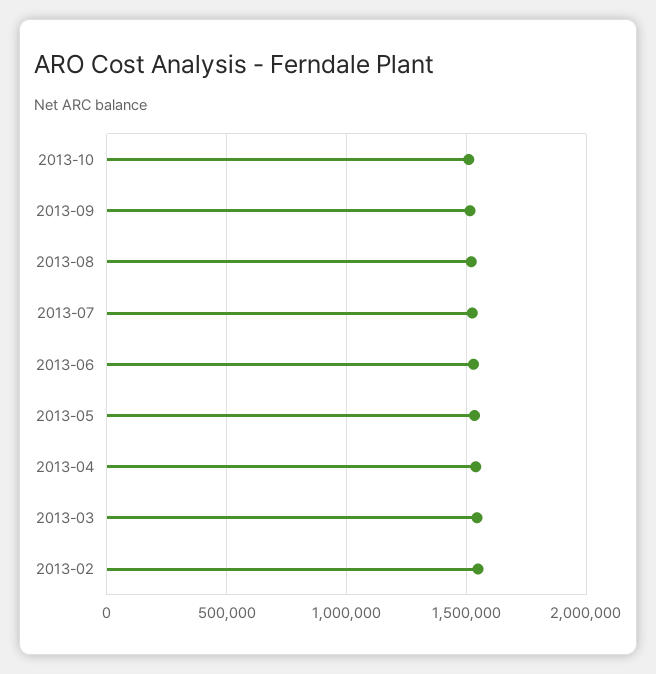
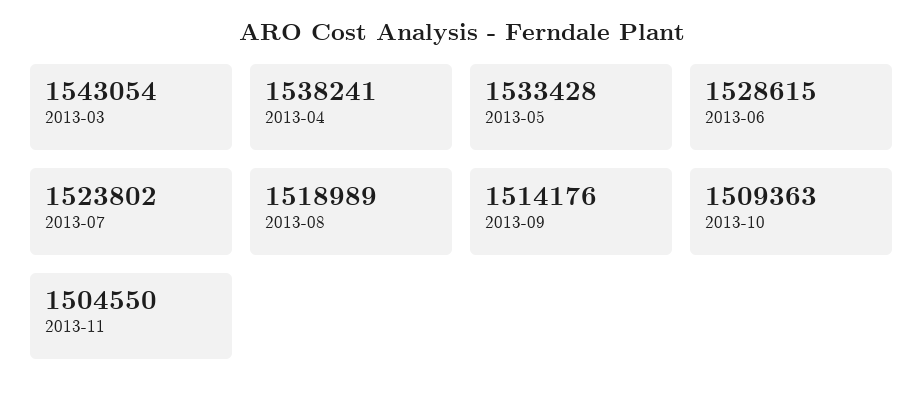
2013-02: 1550000 -> none
2013-11: none -> 1504550

